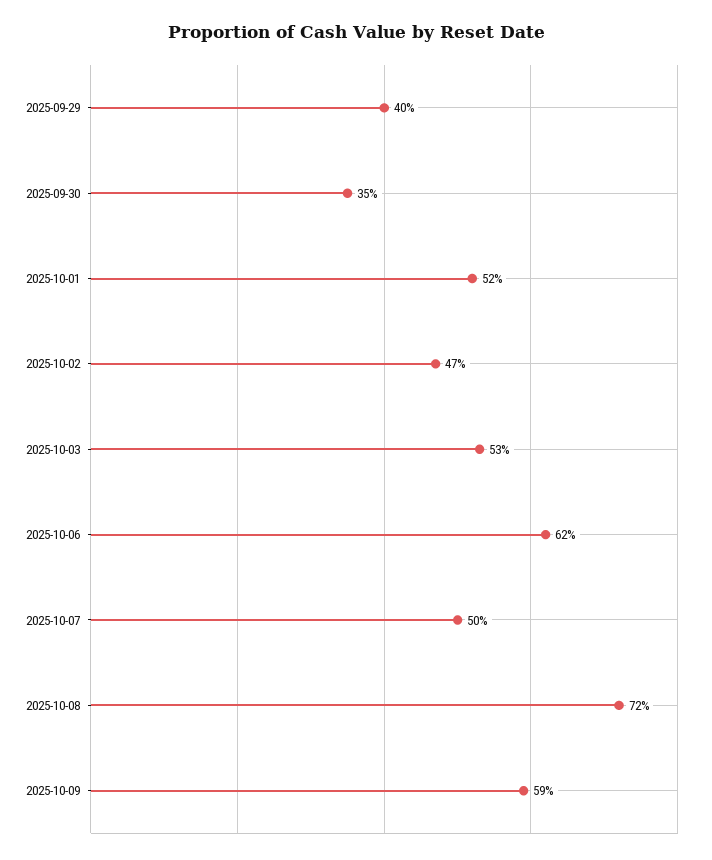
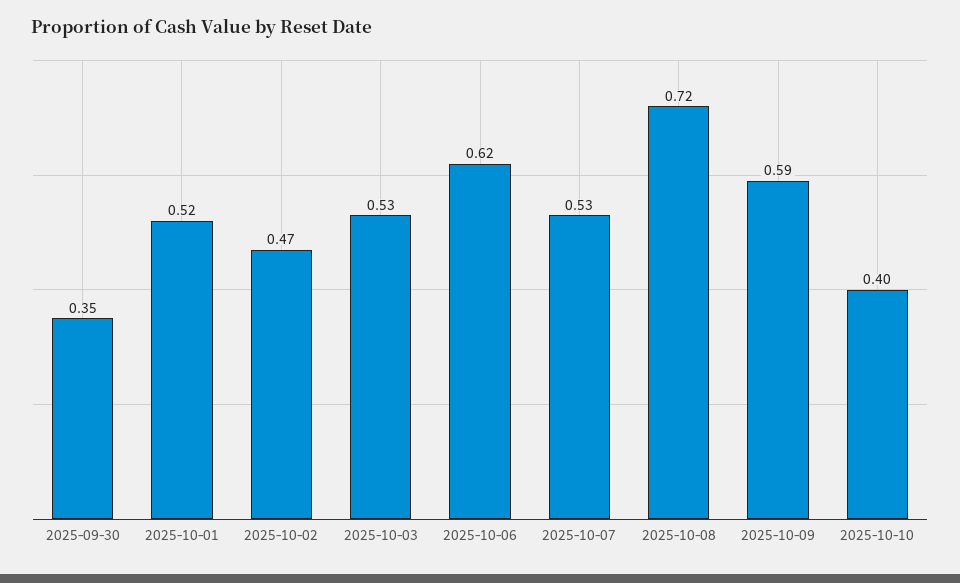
2025-09-29: 0.4 -> none
2025-10-07: 0.5 -> 0.53
2025-10-10: none -> 0.4

